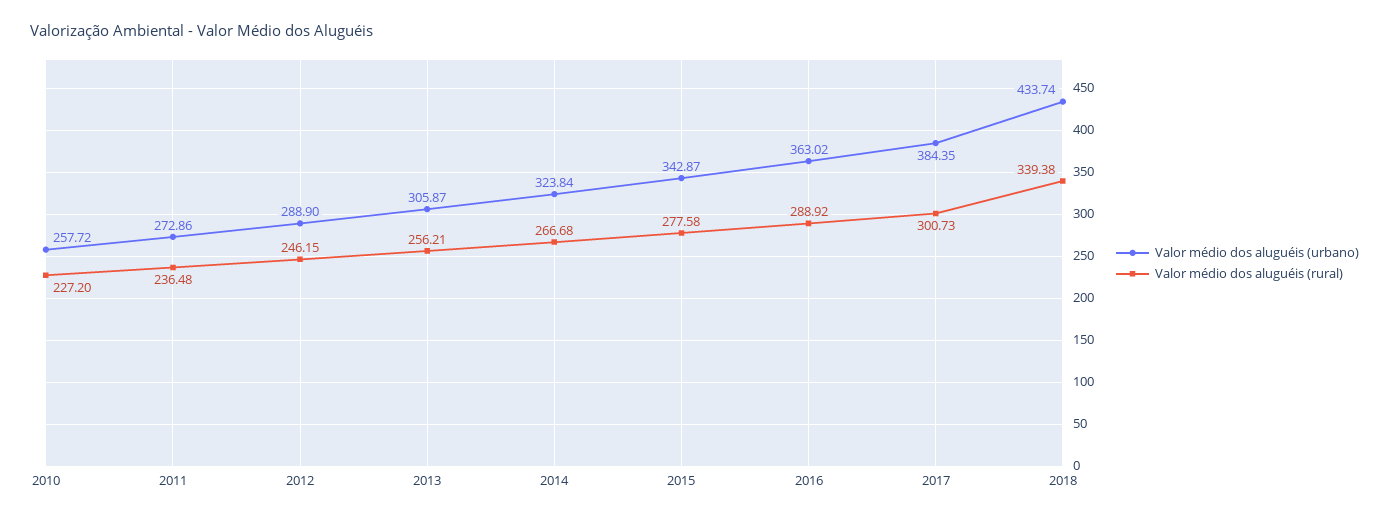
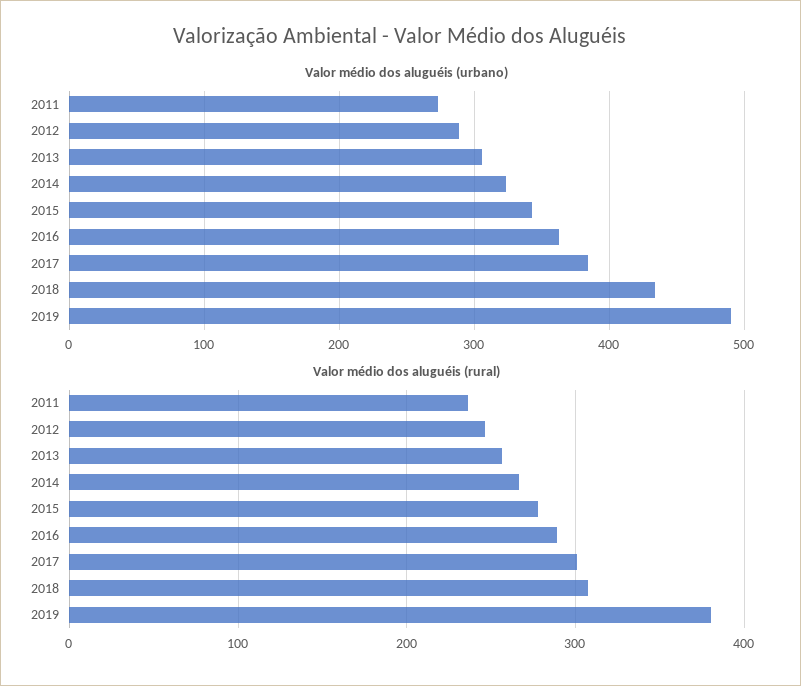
Valor médio dos aluguéis (urbano), 2010: 257.72 -> none
Valor médio dos aluguéis (rural), 2010: 227.2 -> none
Valor médio dos aluguéis (rural), 2018: 339.38 -> 310
Valor médio dos aluguéis (urbano), 2019: none -> 490
Valor médio dos aluguéis (rural), 2019: none -> 380

